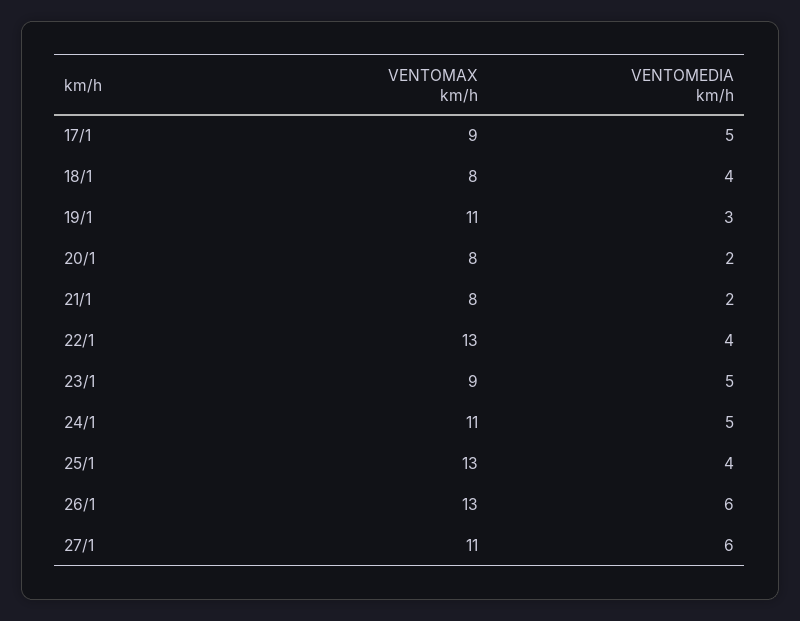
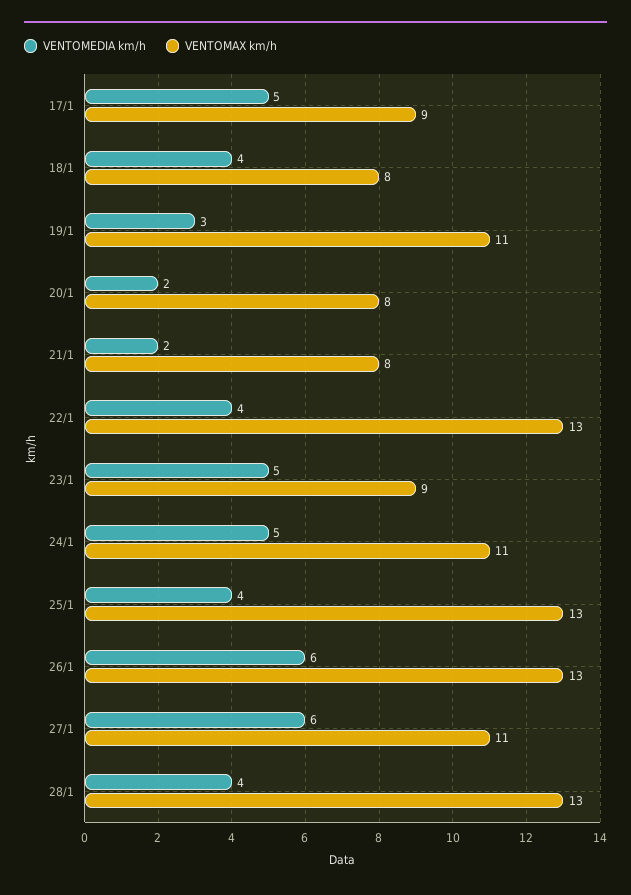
VENTOMEDIA km/h, 28/1: none -> 4
VENTOMAX km/h, 28/1: none -> 13

